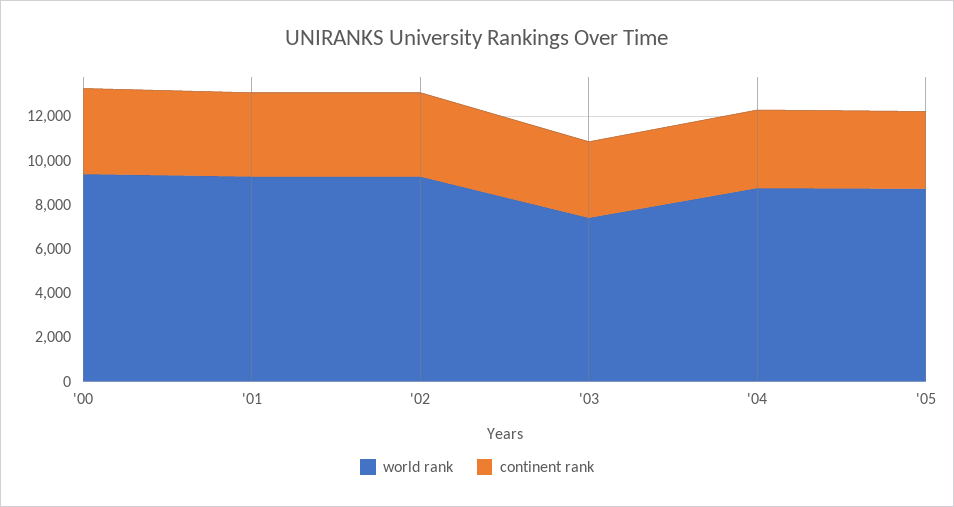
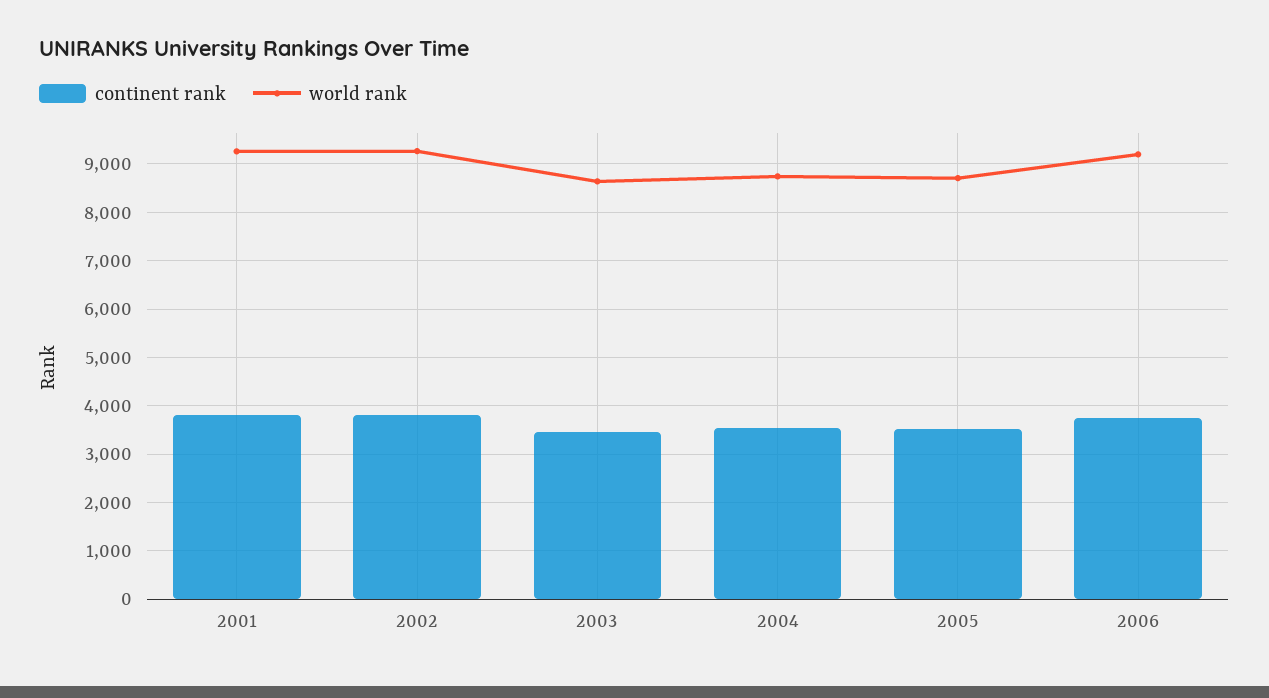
world rank, '00: 9500 -> none
continent rank, '00: 4000 -> none
world rank, '03: 7500 -> 8600
continent rank, 2006: none -> 3800
world rank, 2006: none -> 9200

